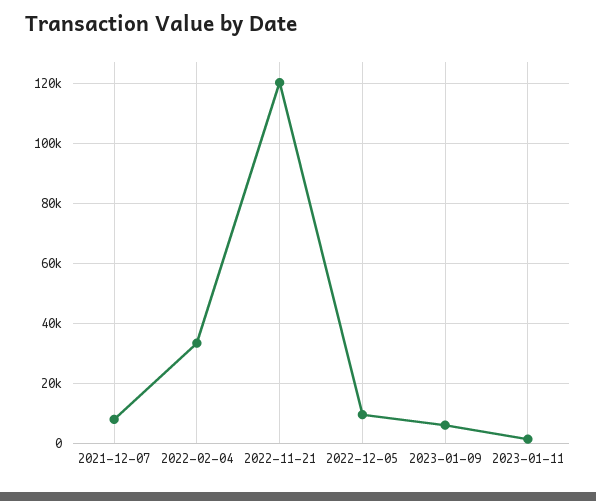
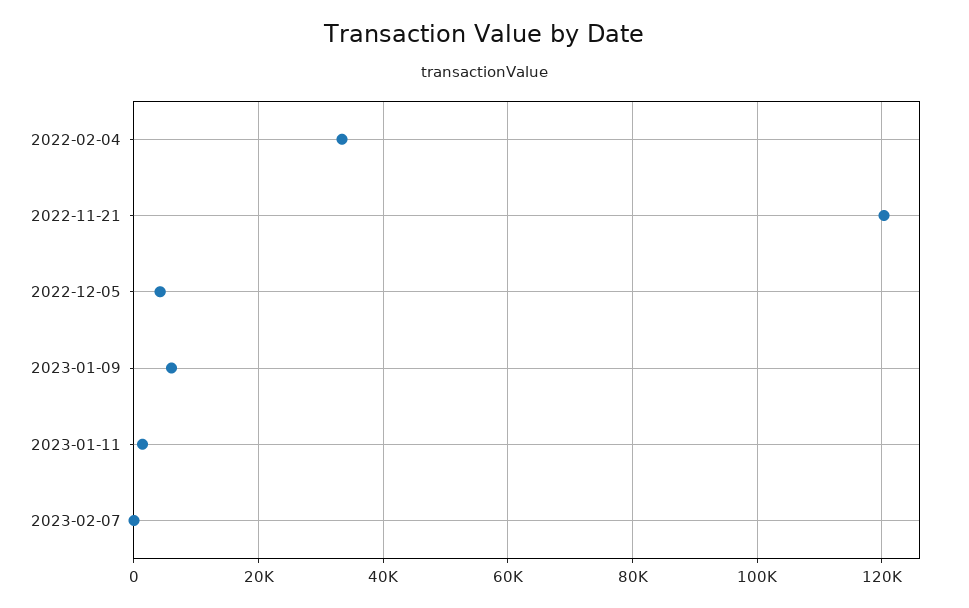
2021-12-07: 7500 -> none
2022-12-05: 10000 -> 4000
2023-02-07: none -> 0

